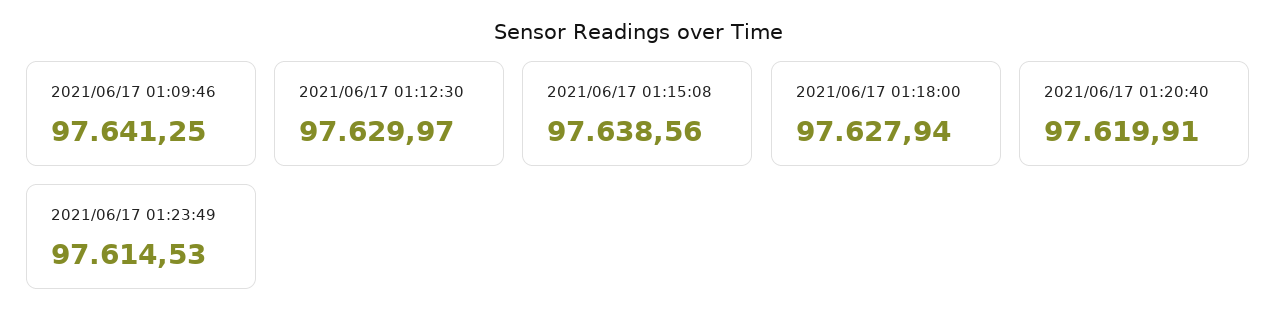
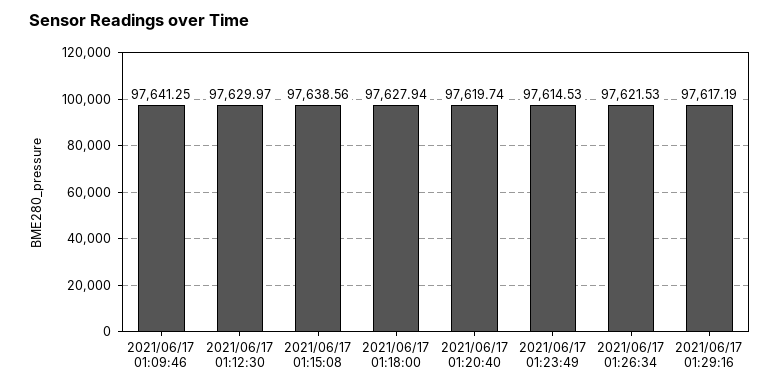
2021/06/17 01:20:40: 97619.91 -> 97619.74
2021/06/17 01:26:34: none -> 97621.53
2021/06/17 01:29:16: none -> 97617.19

